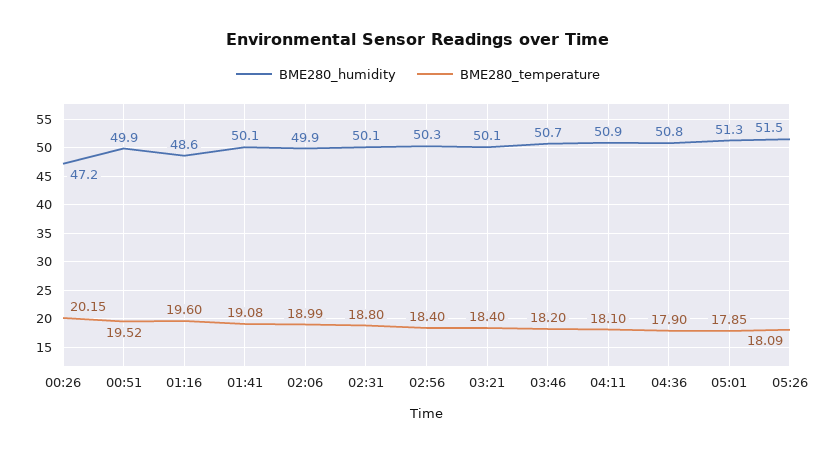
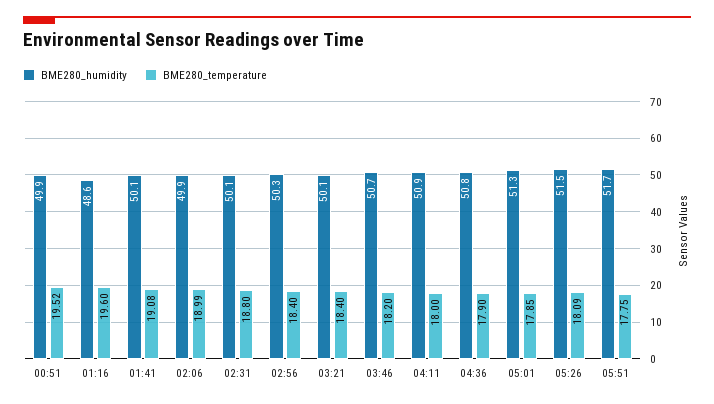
BME280_humidity, 00:26: 47.2 -> none
BME280_temperature, 00:26: 20.15 -> none
BME280_temperature, 04:11: 18.1 -> 18
BME280_humidity, 05:51: none -> 51.7
BME280_temperature, 05:51: none -> 17.75

